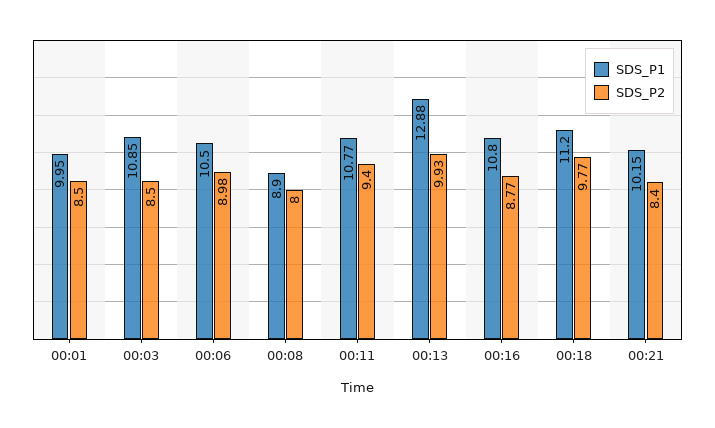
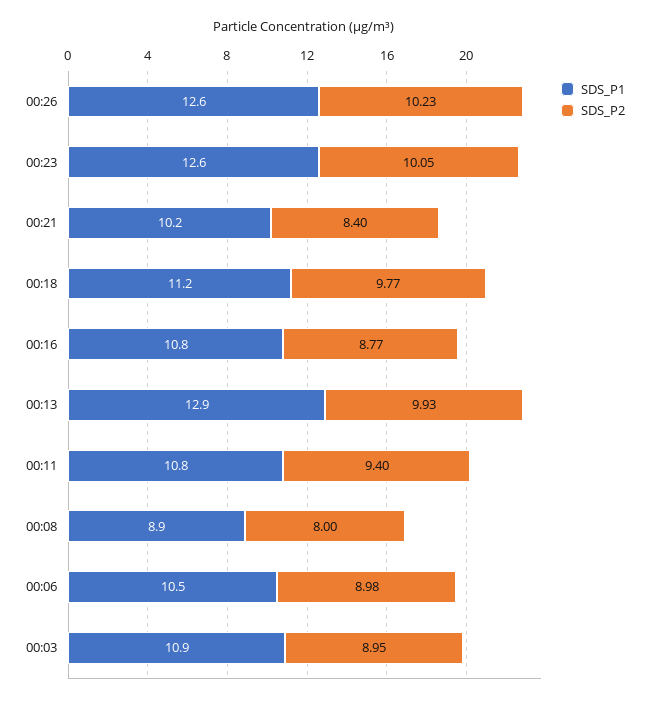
SDS_P1, 00:01: 9.95 -> none
SDS_P2, 00:01: 8.5 -> none
SDS_P2, 00:03: 8.5 -> 8.95
SDS_P1, 00:26: none -> 12.6
SDS_P2, 00:26: none -> 10.23
SDS_P1, 00:23: none -> 12.6
SDS_P2, 00:23: none -> 10.05

